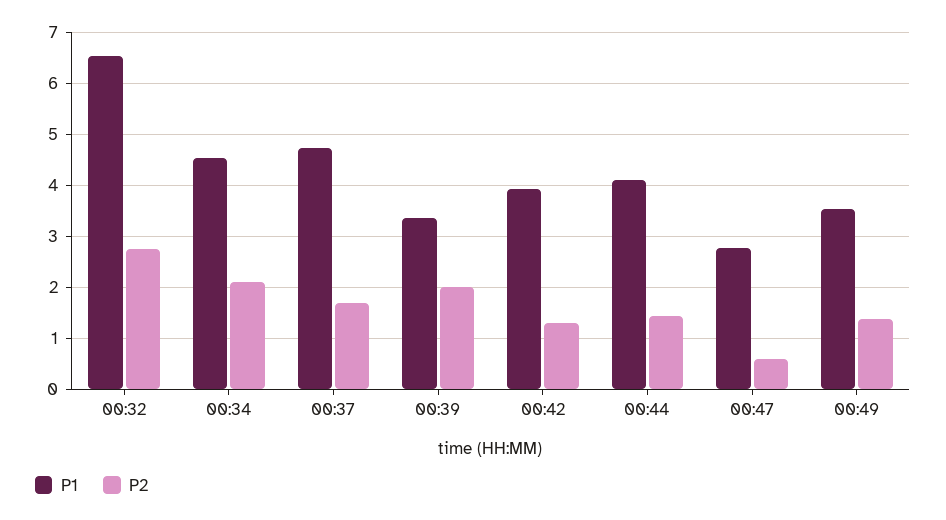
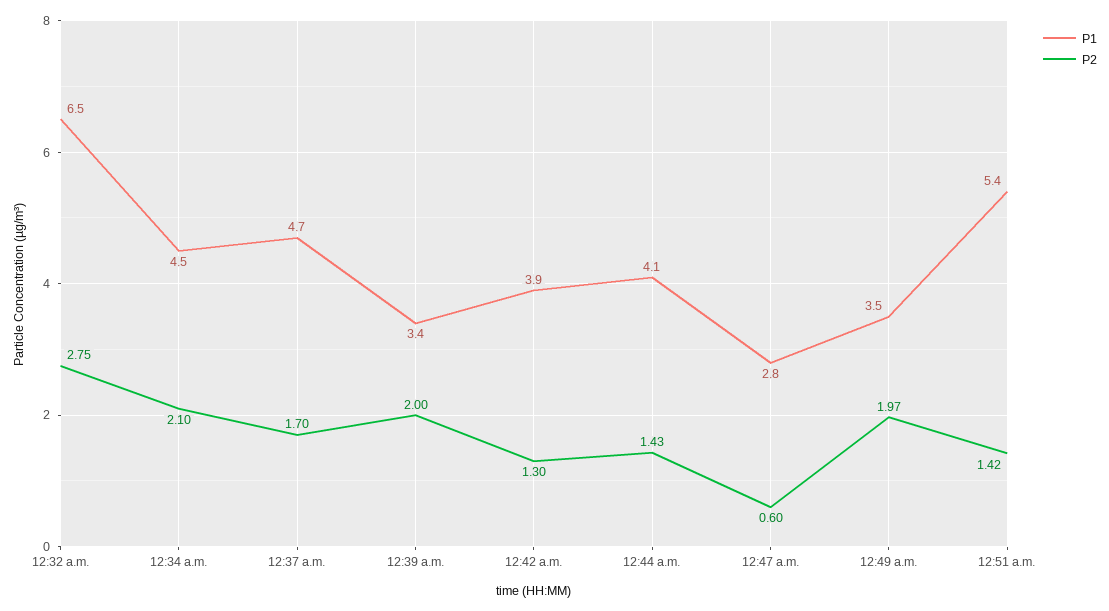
P2, 00:49: 1.4 -> 1.97
P1, 12:51 a.m.: none -> 5.4
P2, 12:51 a.m.: none -> 1.42

